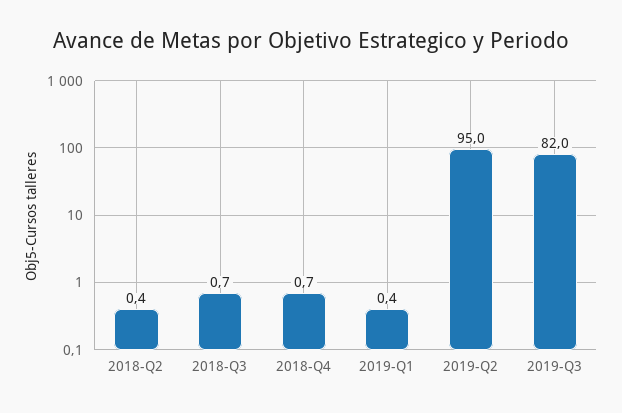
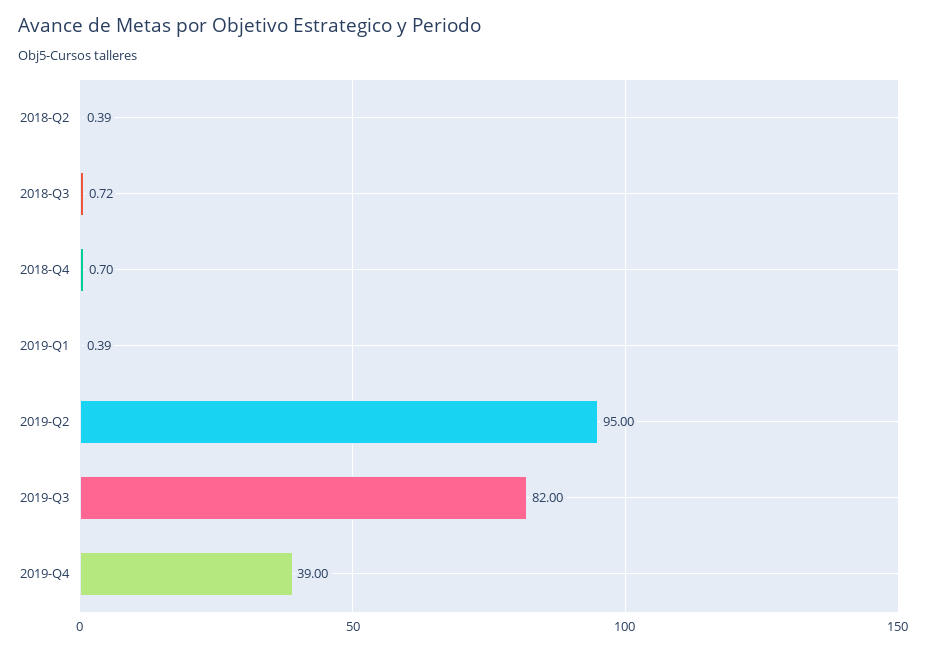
2019-Q4: none -> 39

